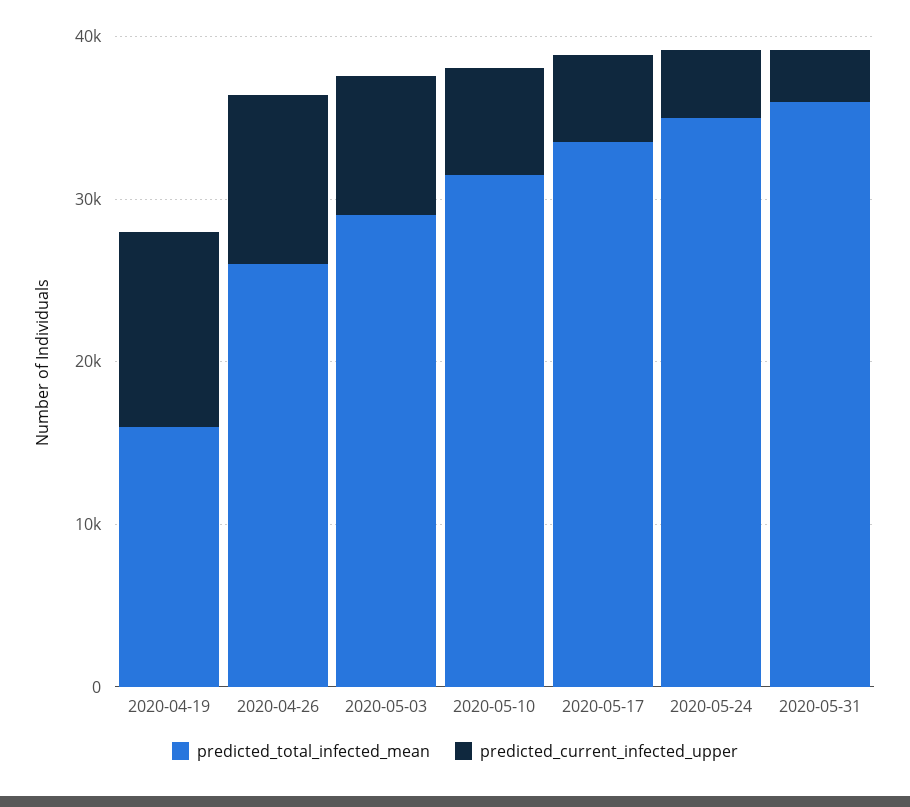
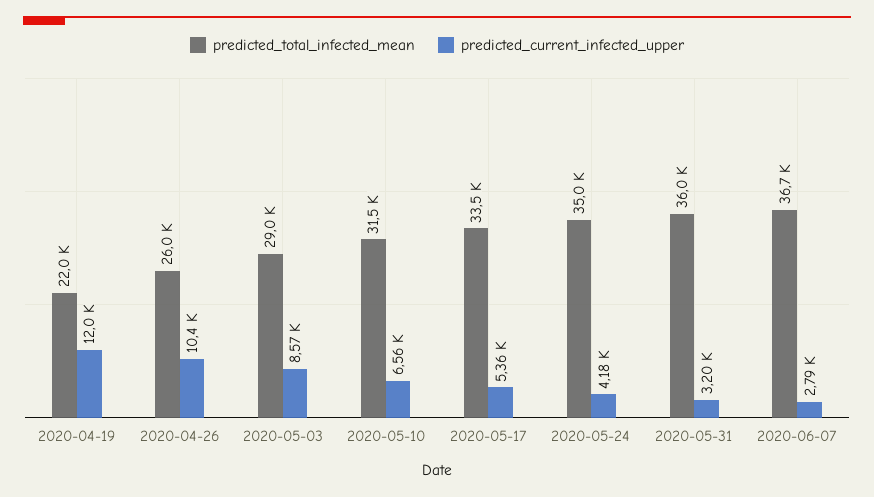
predicted_total_infected_mean, 2020-04-19: 16000 -> 22000
predicted_total_infected_mean, 2020-06-07: none -> 36700
predicted_current_infected_upper, 2020-06-07: none -> 2790

